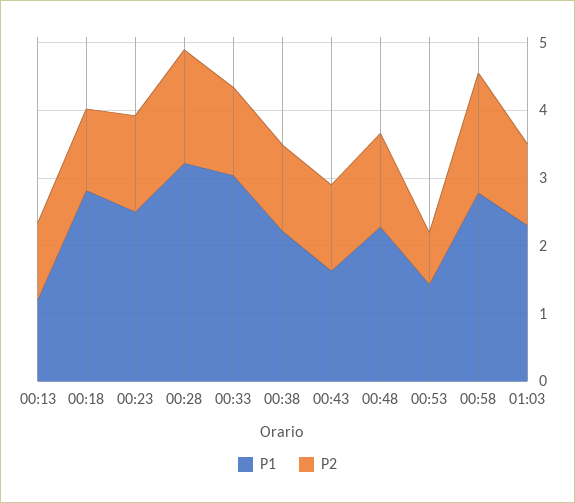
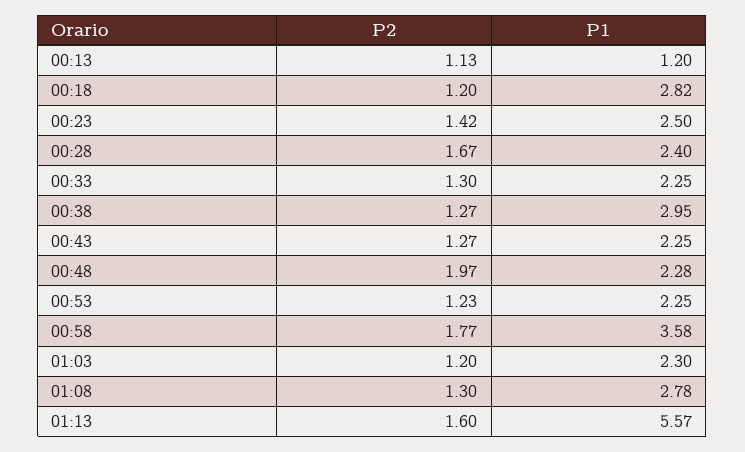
P1, 00:28: 3.2 -> 2.4
P1, 00:33: 3 -> 2.25
P1, 00:38: 2.2 -> 2.95
P1, 00:43: 1.6 -> 2.25
P2, 00:48: 1.4 -> 1.97
P1, 00:53: 1.4 -> 2.25
P2, 00:53: 0.8 -> 1.23
P1, 00:58: 2.8 -> 3.58
P2, 01:08: none -> 1.3
P1, 01:08: none -> 2.78
P2, 01:13: none -> 1.6
P1, 01:13: none -> 5.57

